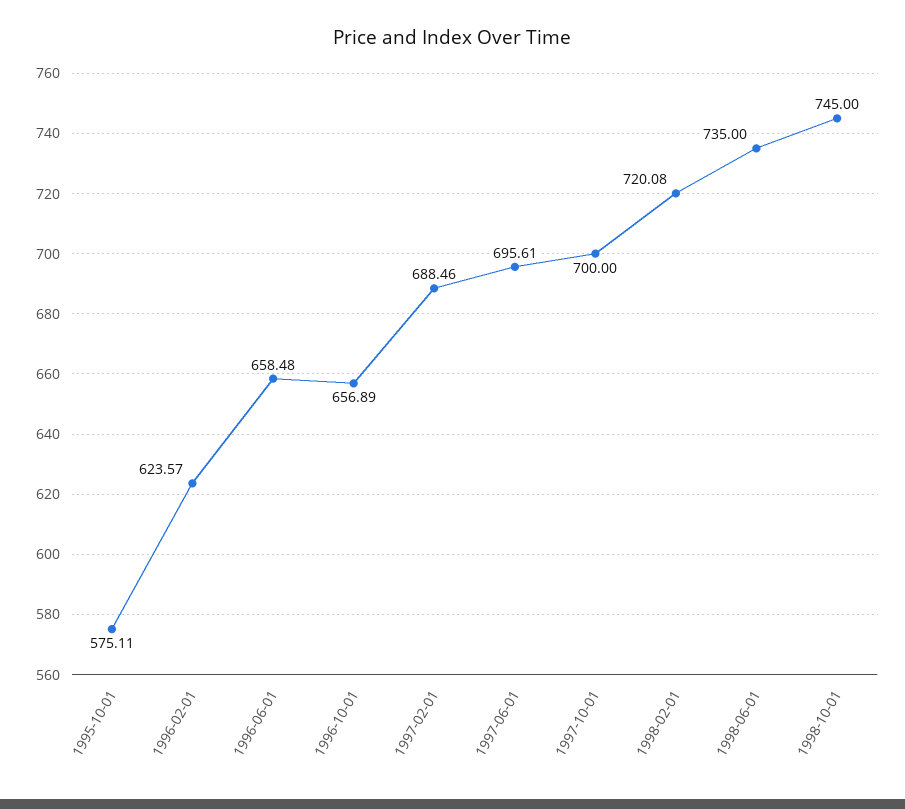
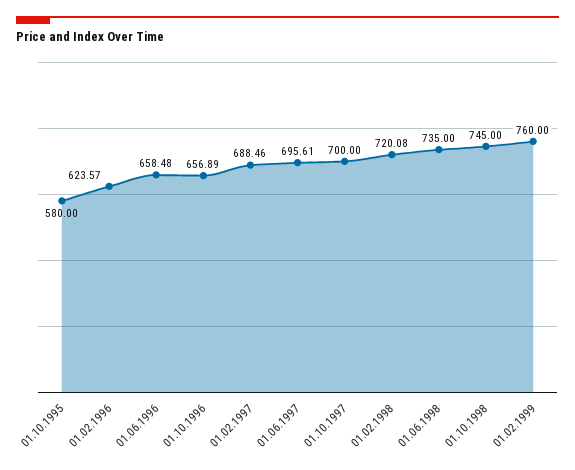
1995-10-01: 575.11 -> 580
01.02.1999: none -> 760

